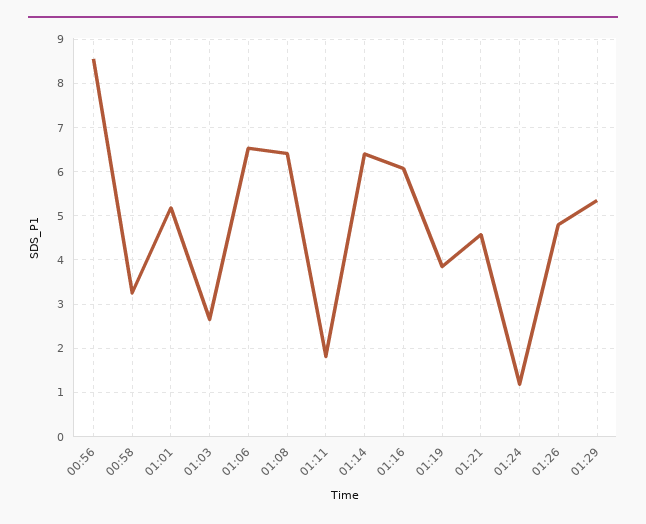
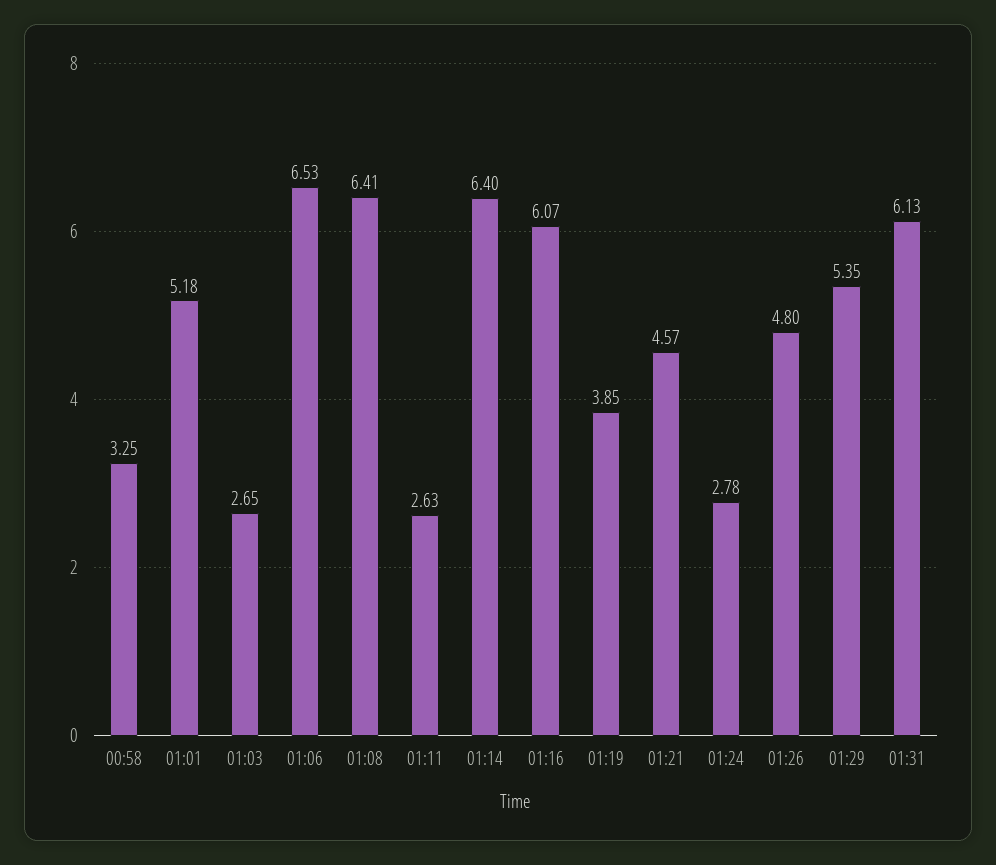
00:56: 8.6 -> none
01:11: 1.8 -> 2.63
01:24: 1.2 -> 2.78
01:31: none -> 6.13

